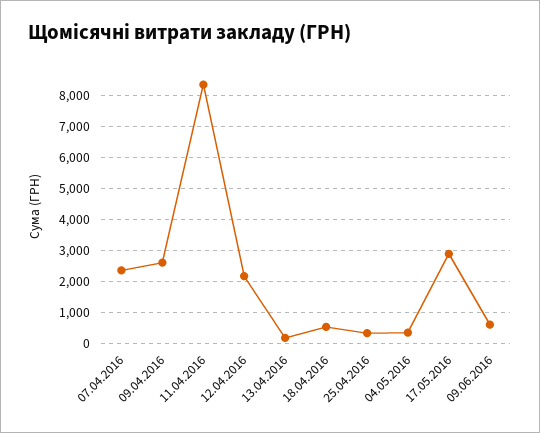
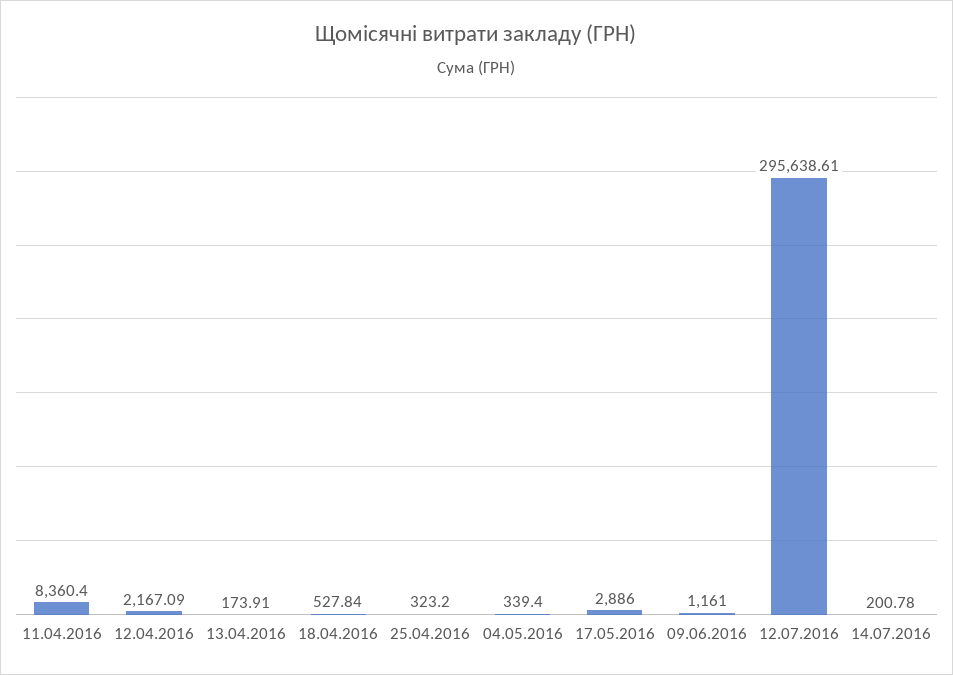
07.04.2016: 2400 -> none
09.04.2016: 2600 -> none
09.06.2016: 600 -> 1161
12.07.2016: none -> 295638.61
14.07.2016: none -> 200.78

